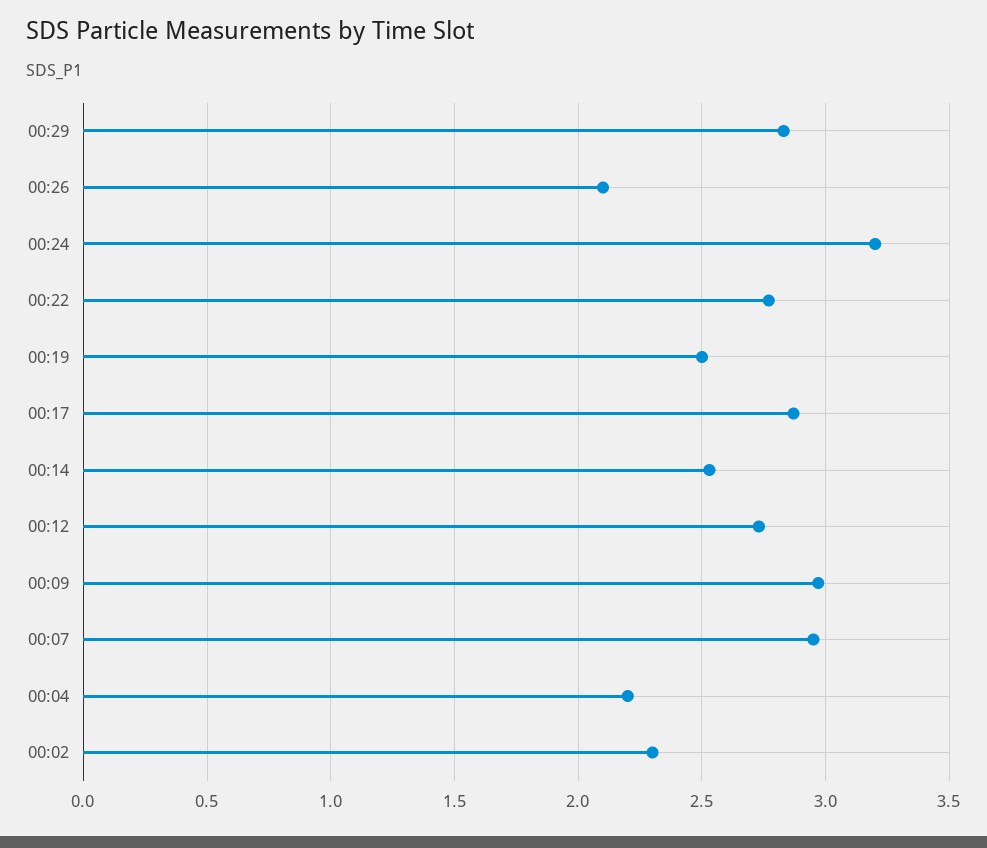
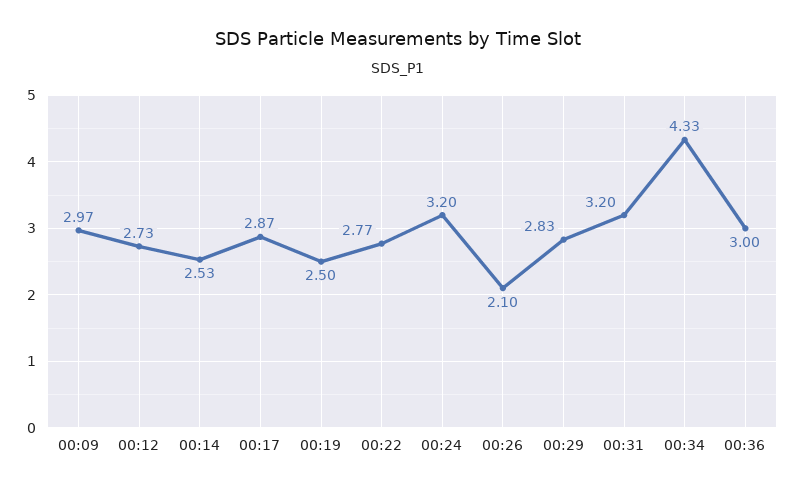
00:07: 2.95 -> none
00:04: 2.2 -> none
00:02: 2.3 -> none
00:31: none -> 3.2
00:34: none -> 4.33
00:36: none -> 3

